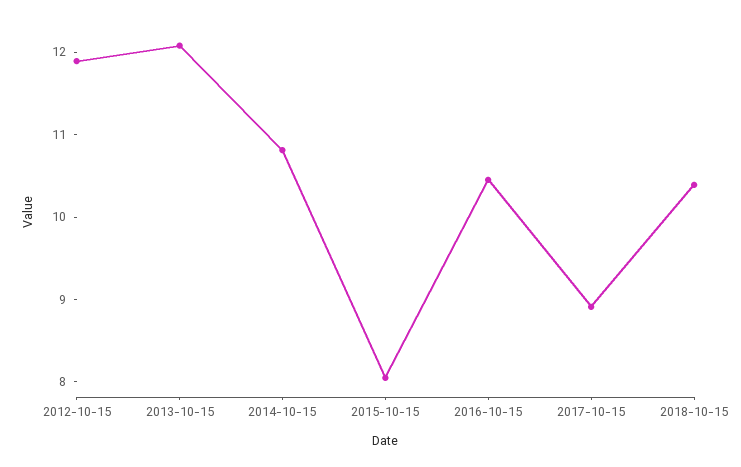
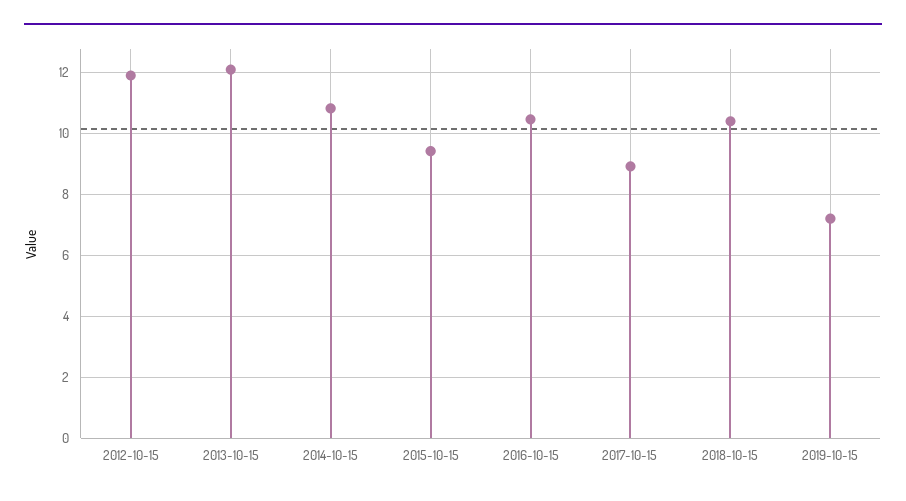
2015-10-15: 8 -> 9.4
2019-10-15: none -> 7.2

